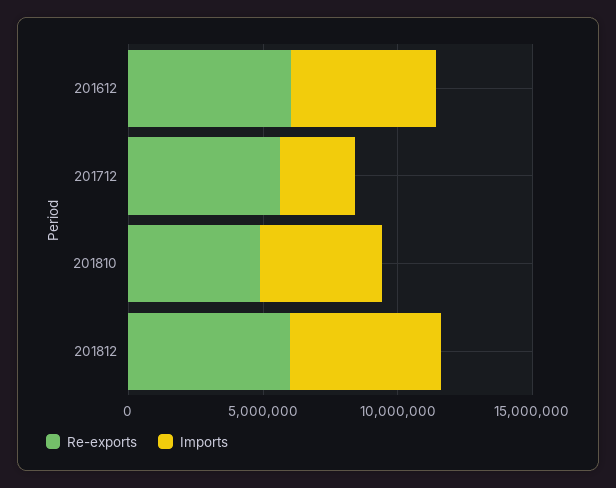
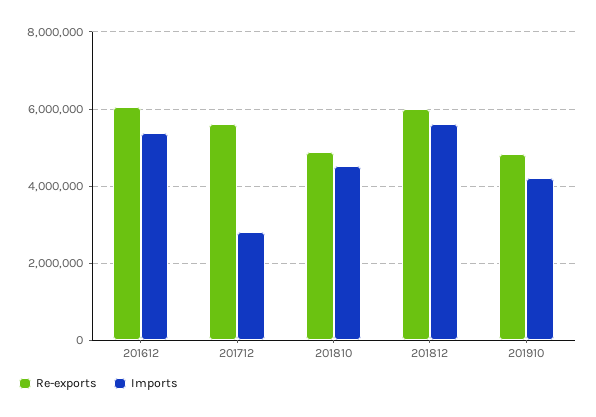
Re-exports, 201910: none -> 4800000
Imports, 201910: none -> 4200000

